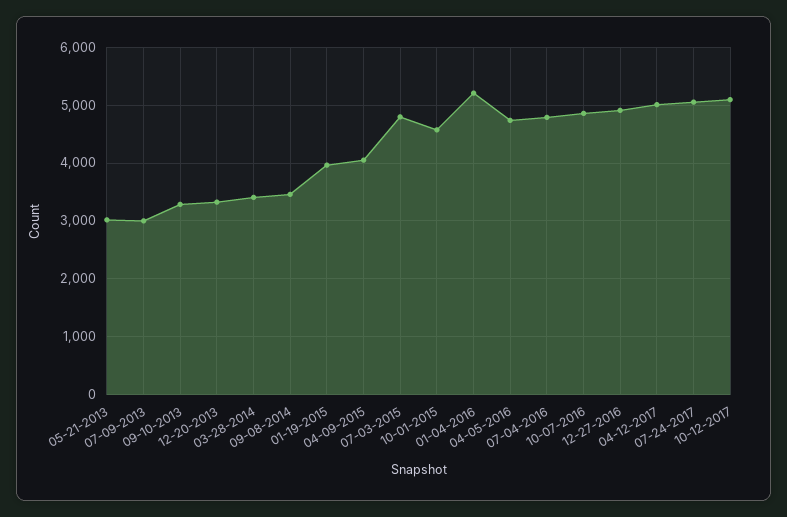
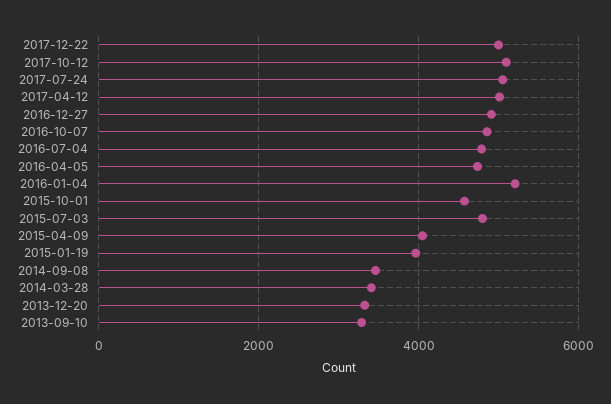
05-21-2013: 3000 -> none
07-09-2013: 3000 -> none
2017-12-22: none -> 5000

